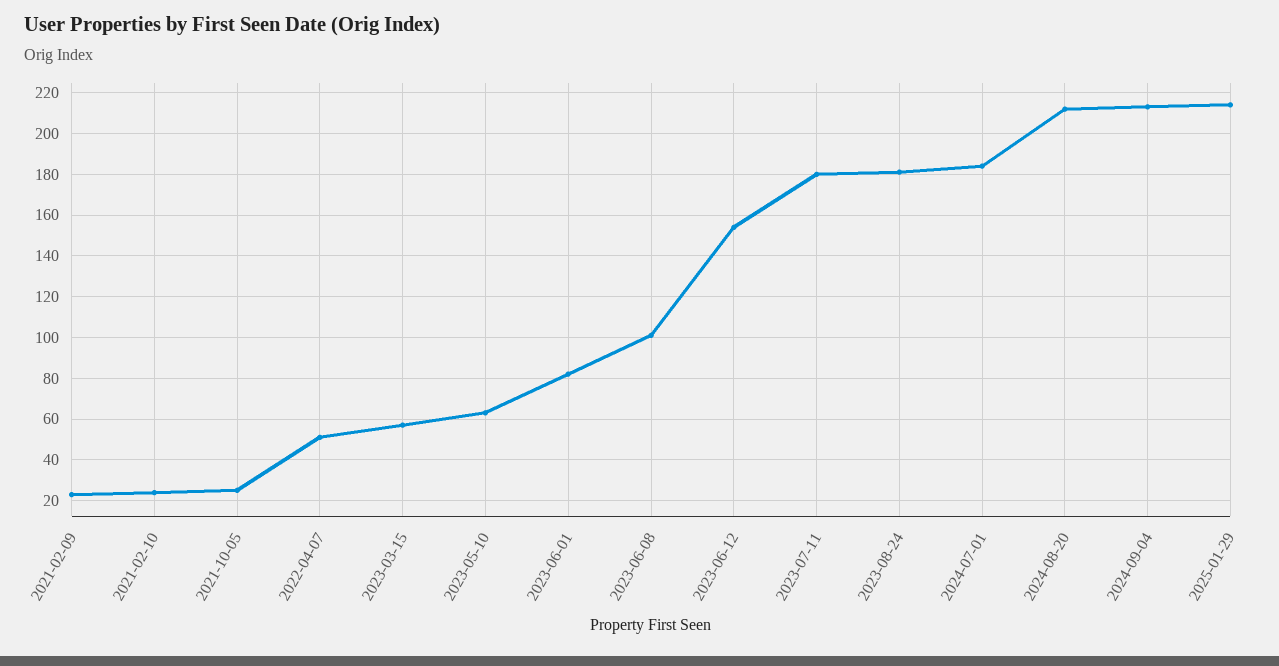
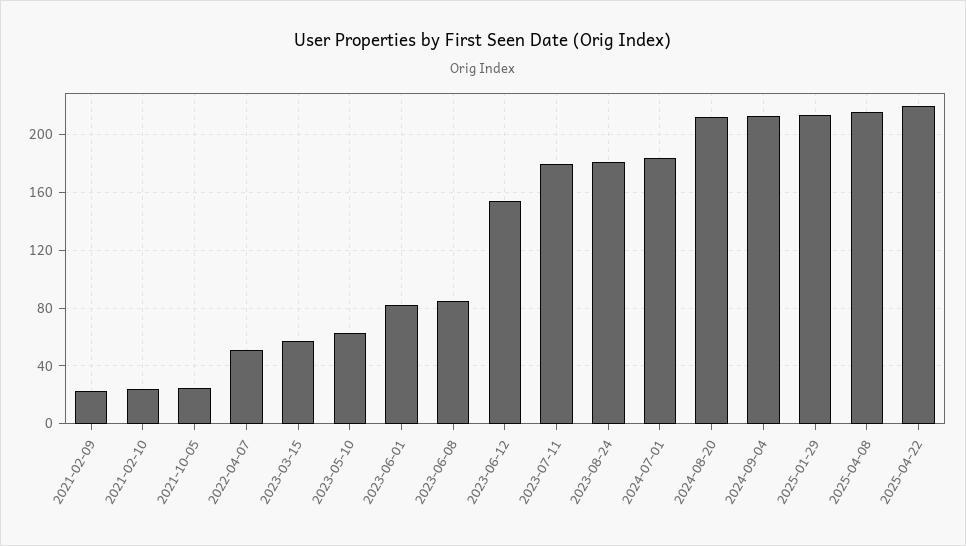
2023-06-08: 100 -> 85
2025-04-08: none -> 215
2025-04-22: none -> 220

